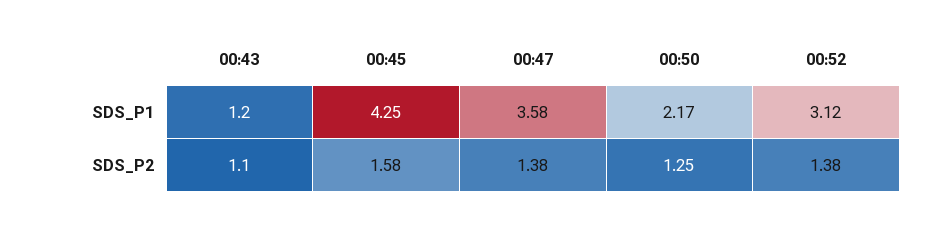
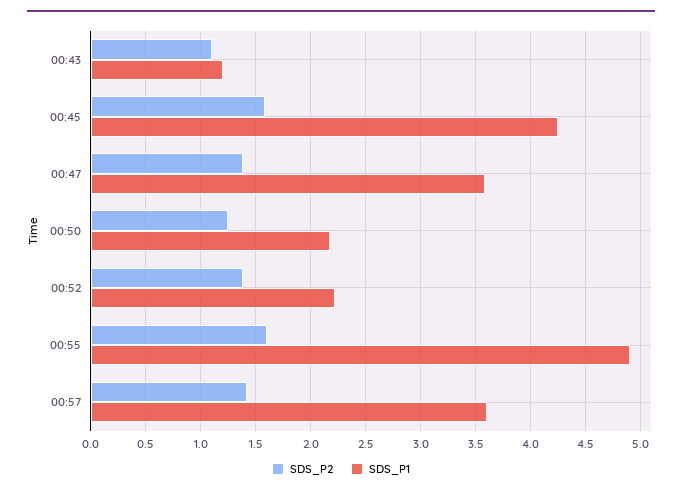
SDS_P1, 00:52: 3.12 -> 2.2
SDS_P2, 00:55: none -> 1.6
SDS_P1, 00:55: none -> 4.9
SDS_P2, 00:57: none -> 1.4
SDS_P1, 00:57: none -> 3.6

